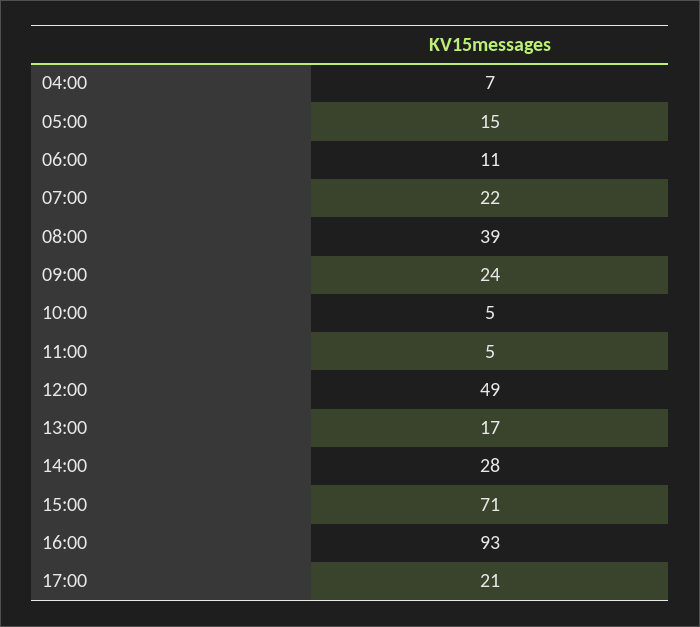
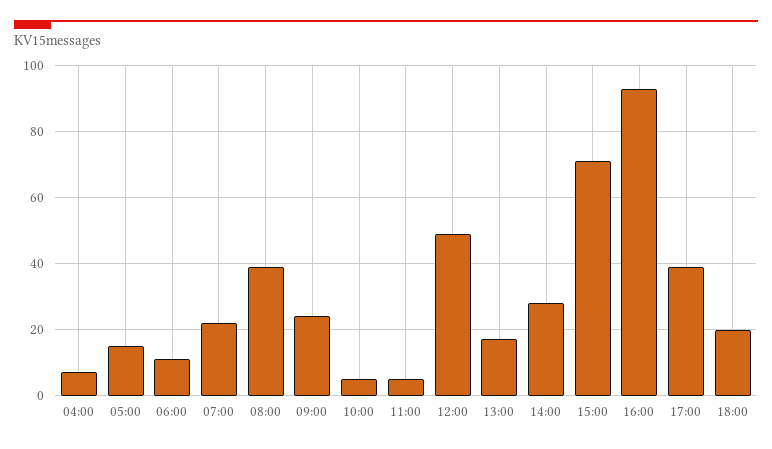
17:00: 21 -> 40
18:00: none -> 20

